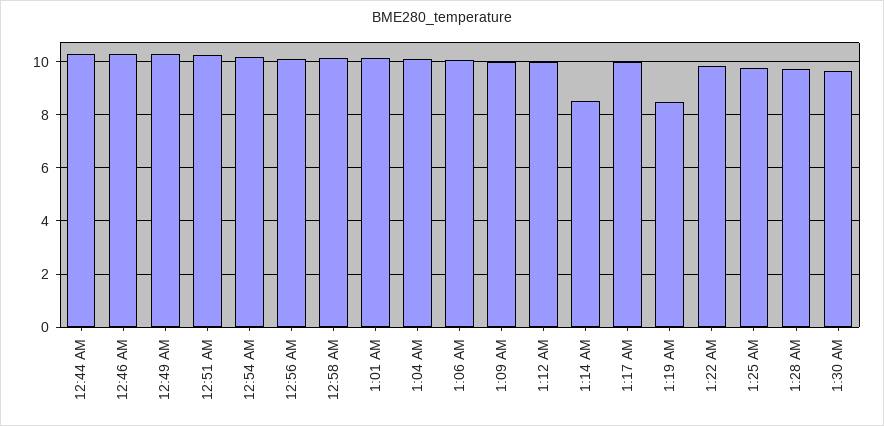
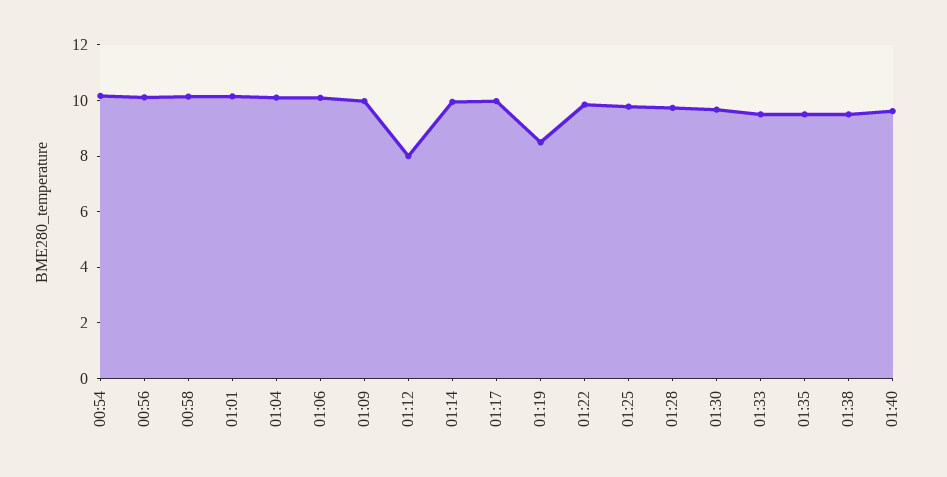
12:44 AM: 10.25 -> none
12:46 AM: 10.25 -> none
12:49 AM: 10.25 -> none
12:51 AM: 10.25 -> none
1:12 AM: 10 -> 8
1:14 AM: 8.5 -> 10
01:33: none -> 9.5
01:35: none -> 9.5
01:38: none -> 9.5
01:40: none -> 9.5

